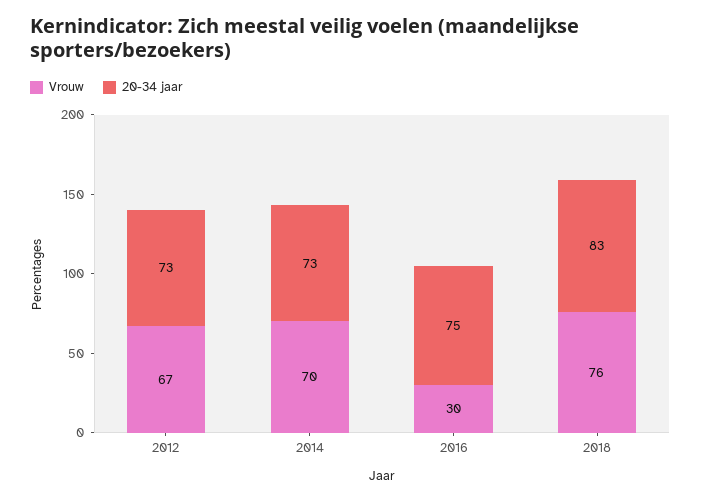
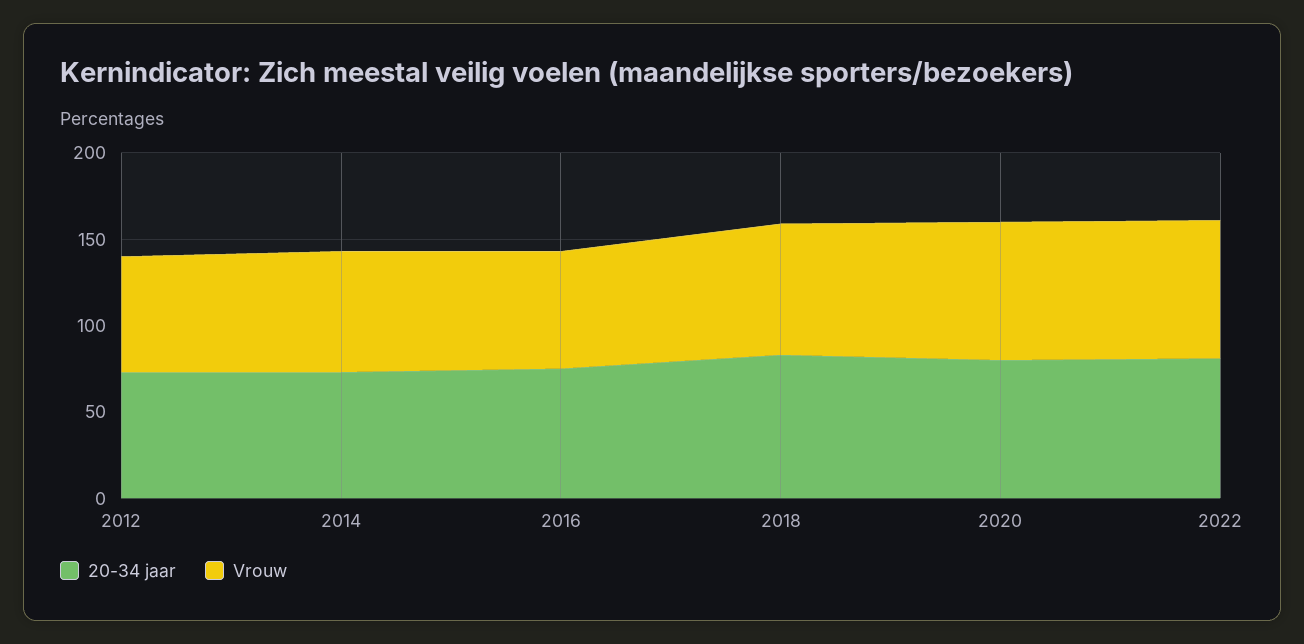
Vrouw, 2016: 30 -> 70
20-34 jaar, 2020: none -> 80
Vrouw, 2020: none -> 80
20-34 jaar, 2022: none -> 80
Vrouw, 2022: none -> 80

